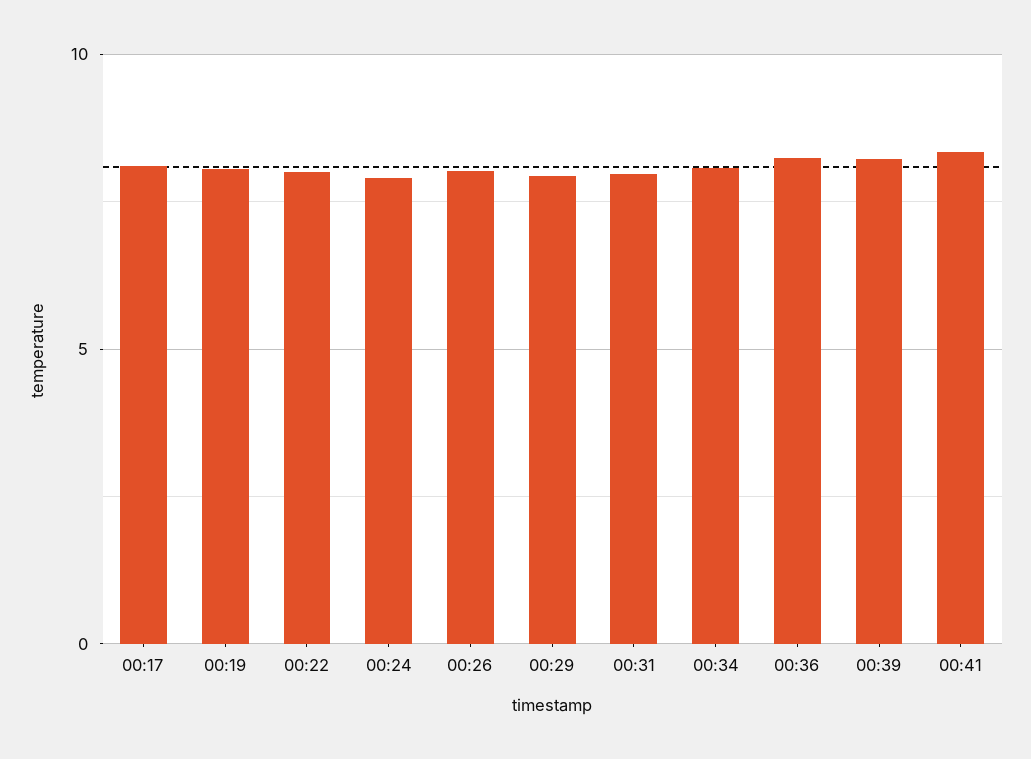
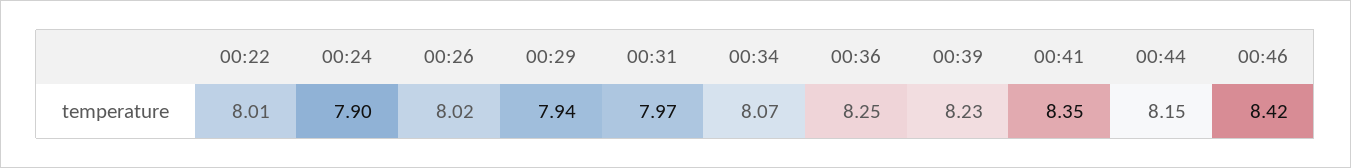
00:17: 8 -> none
00:19: 8 -> none
00:44: none -> 8.15
00:46: none -> 8.42

